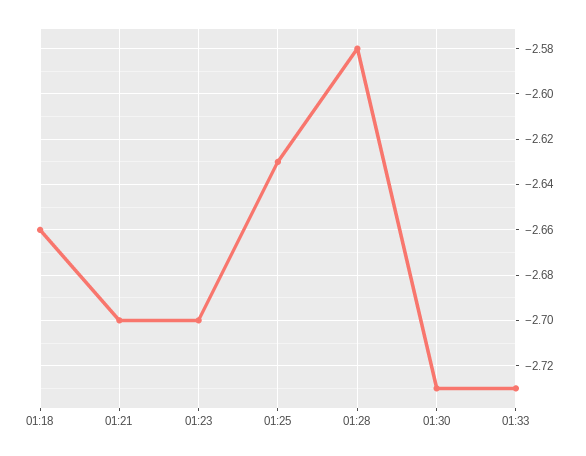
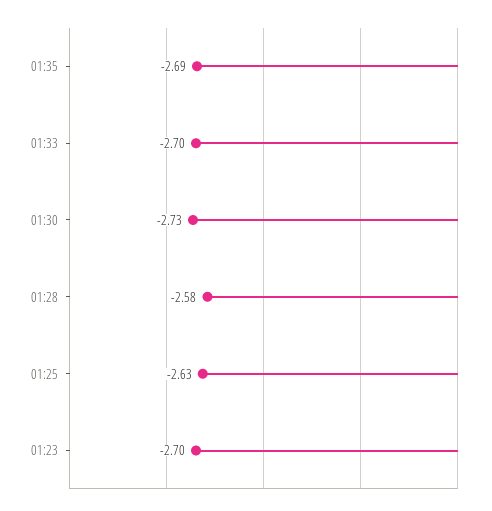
01:18: -2.66 -> none
01:21: -2.7 -> none
01:33: -2.73 -> -2.7
01:35: none -> -2.69

